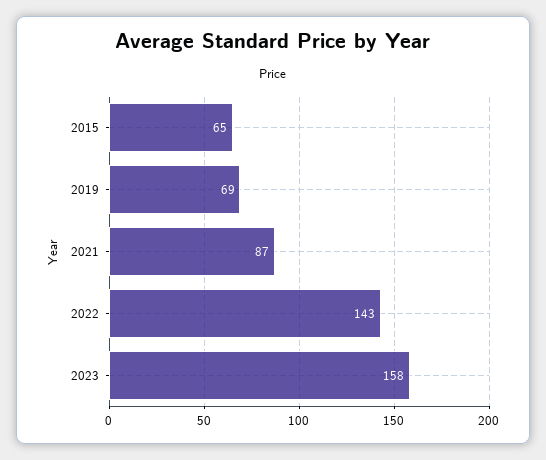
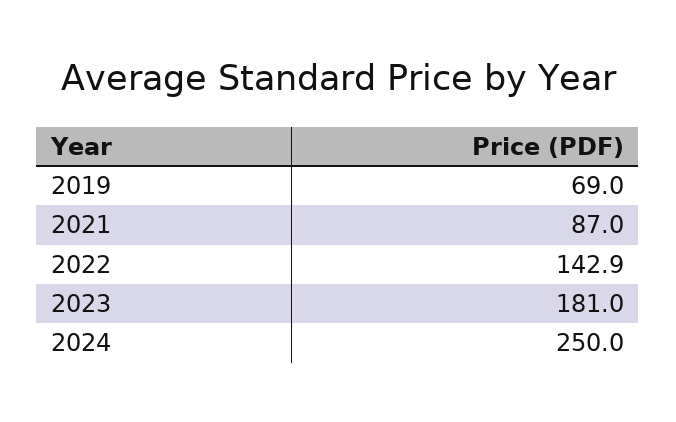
2015: 65 -> none
2023: 158 -> 181
2024: none -> 250

